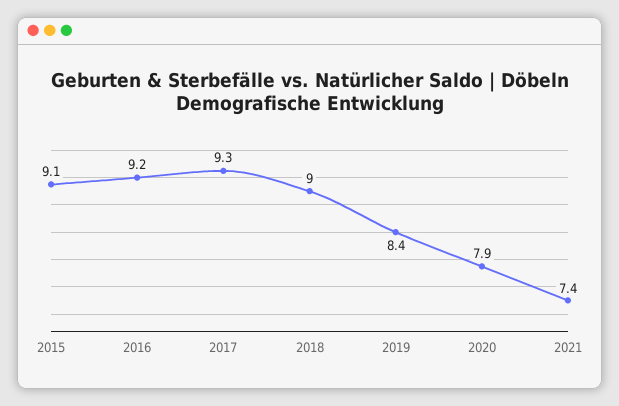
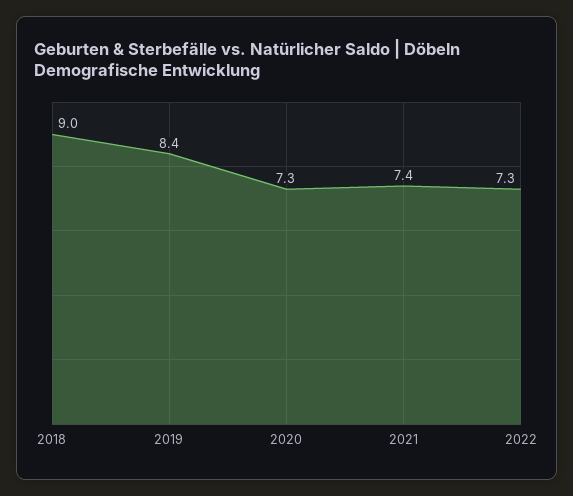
2015: 9.1 -> none
2016: 9.2 -> none
2017: 9.3 -> none
2020: 7.9 -> 7.3
2022: none -> 7.3

